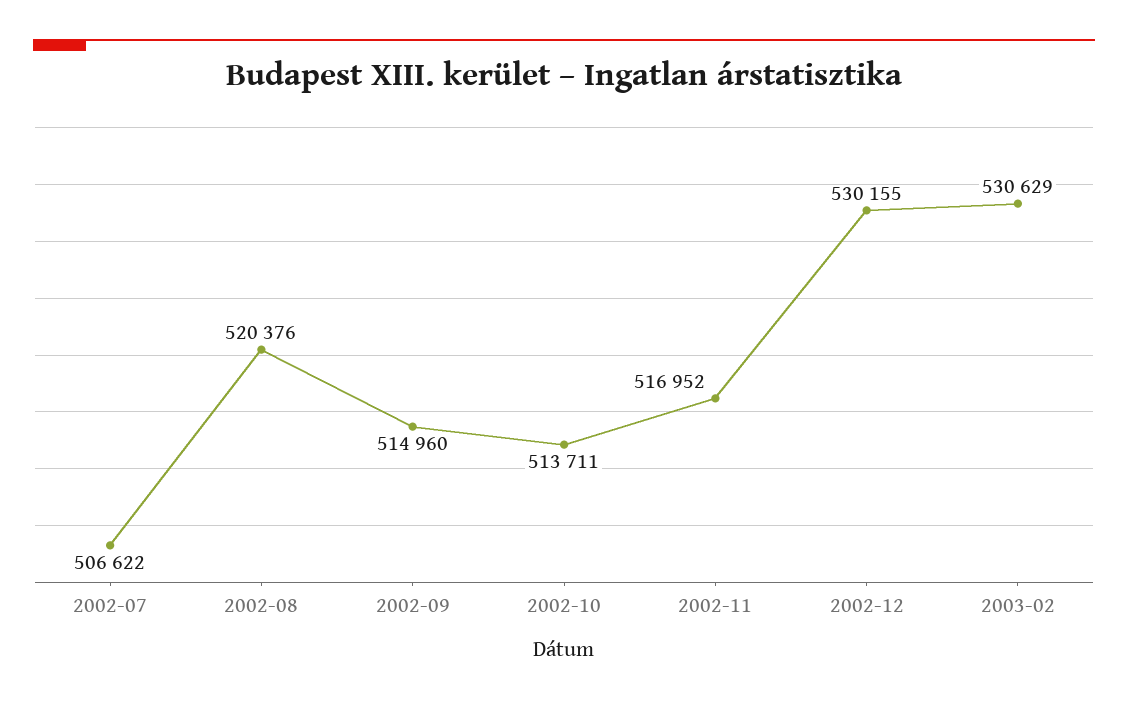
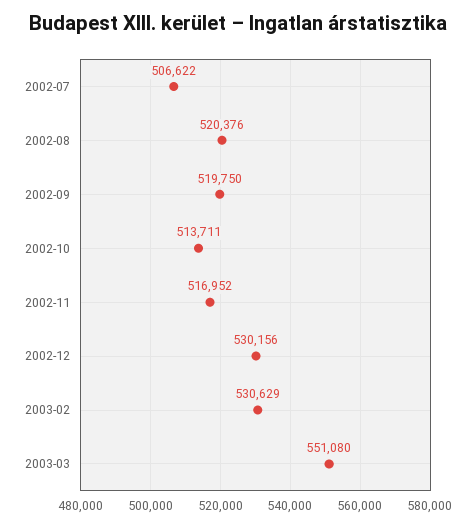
2002-09: 514960 -> 519750
2002-12: 530155 -> 530156
2003-03: none -> 551080

